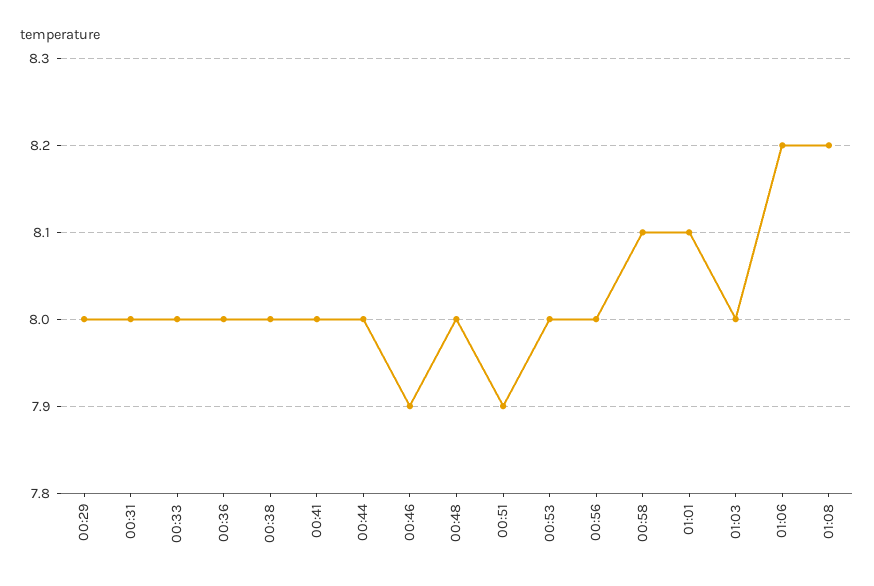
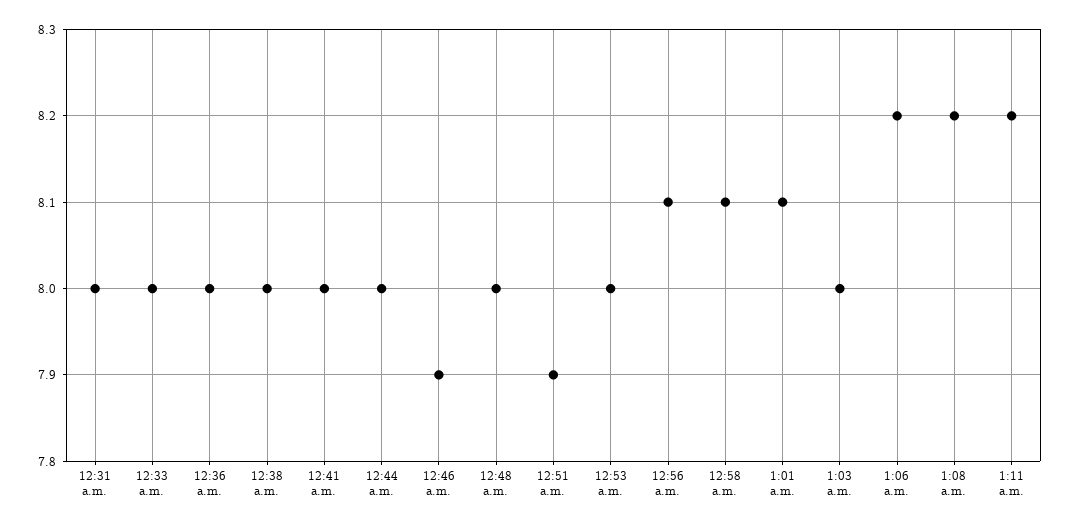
00:29: 8 -> none
00:56: 8 -> 8.1
1:11 a.m.: none -> 8.2

